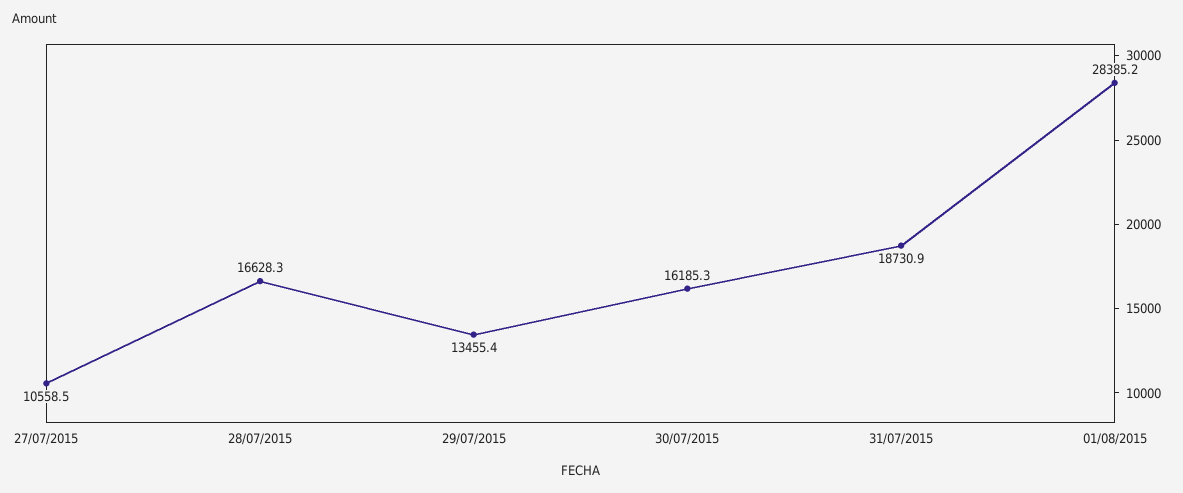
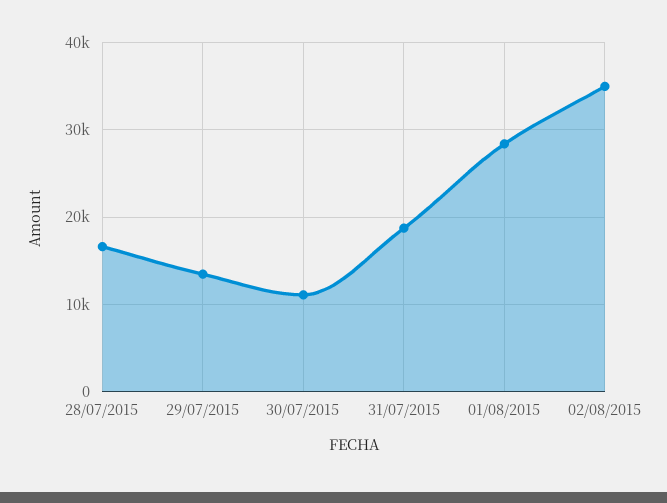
27/07/2015: 10558.5 -> none
30/07/2015: 16185.3 -> 11000
02/08/2015: none -> 35000

